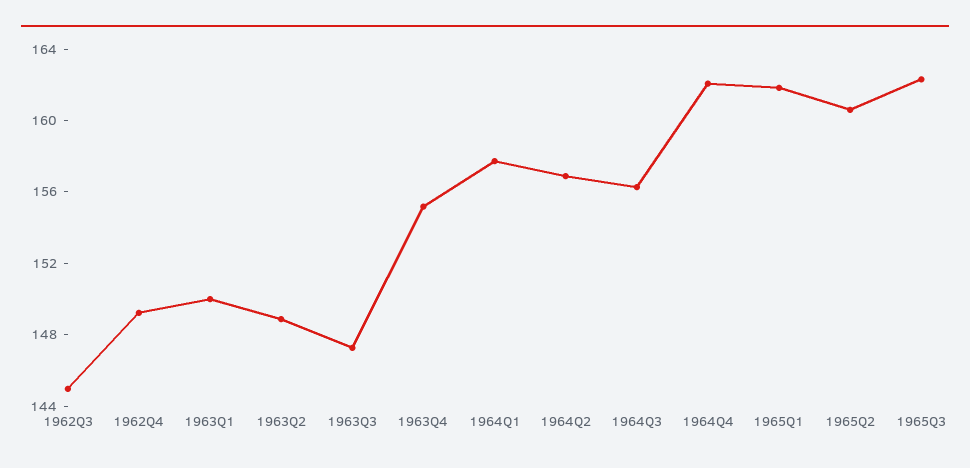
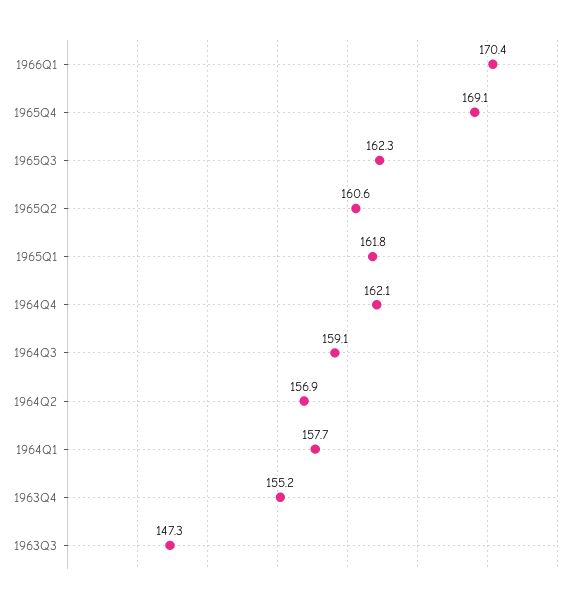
1962Q3: 145 -> none
1962Q4: 149 -> none
1963Q1: 150 -> none
1963Q2: 149 -> none
1964Q3: 156 -> 159.1
1966Q1: none -> 170.4
1965Q4: none -> 169.1

